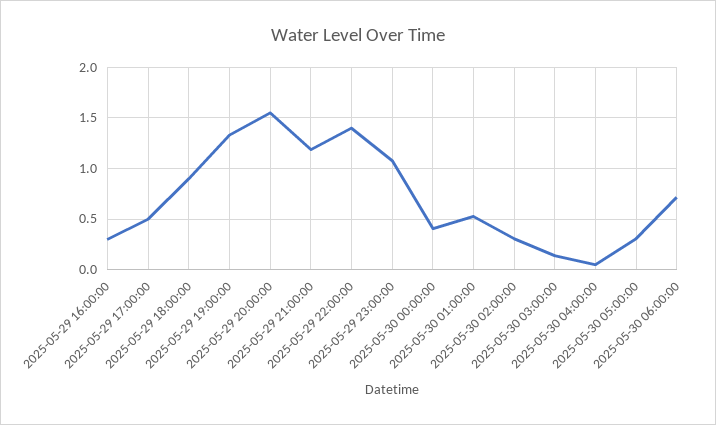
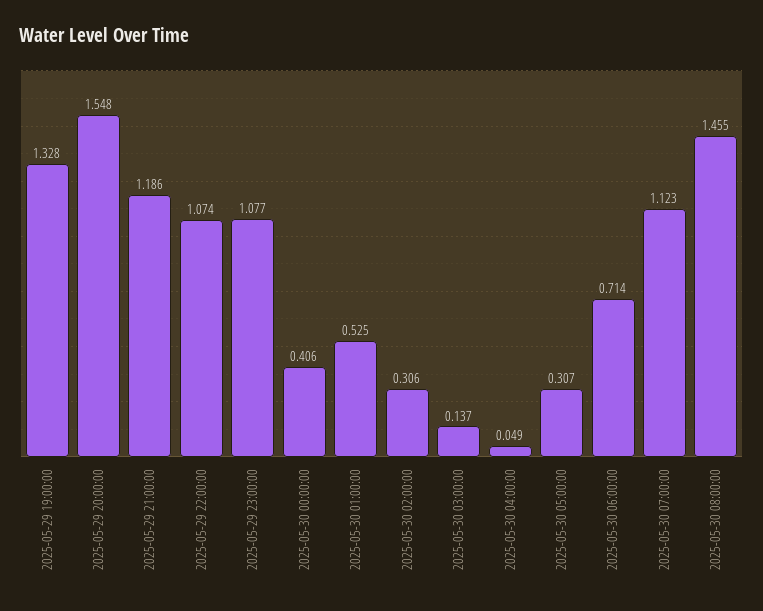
2025-05-29 16:00:00: 0.3 -> none
2025-05-29 17:00:00: 0.5 -> none
2025-05-29 18:00:00: 0.9 -> none
2025-05-29 22:00:00: 1.4 -> 1.074
2025-05-30 07:00:00: none -> 1.123
2025-05-30 08:00:00: none -> 1.455

